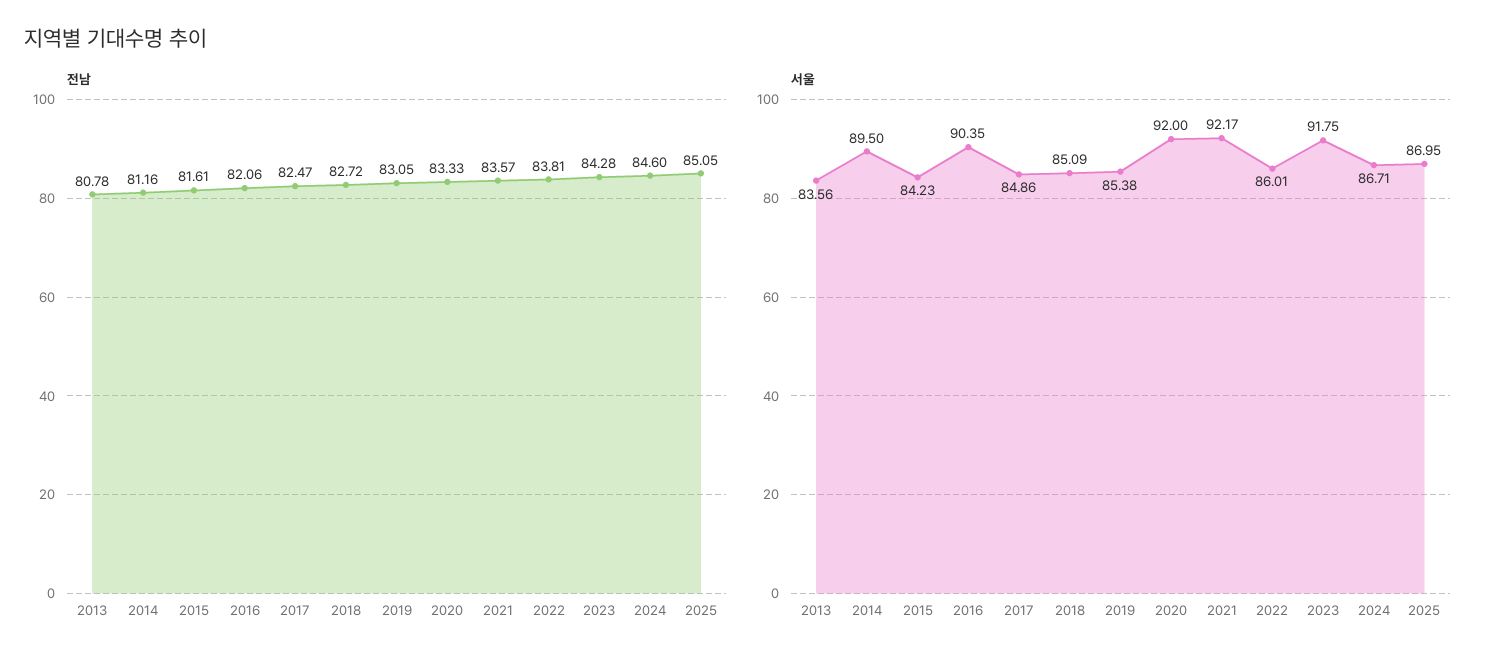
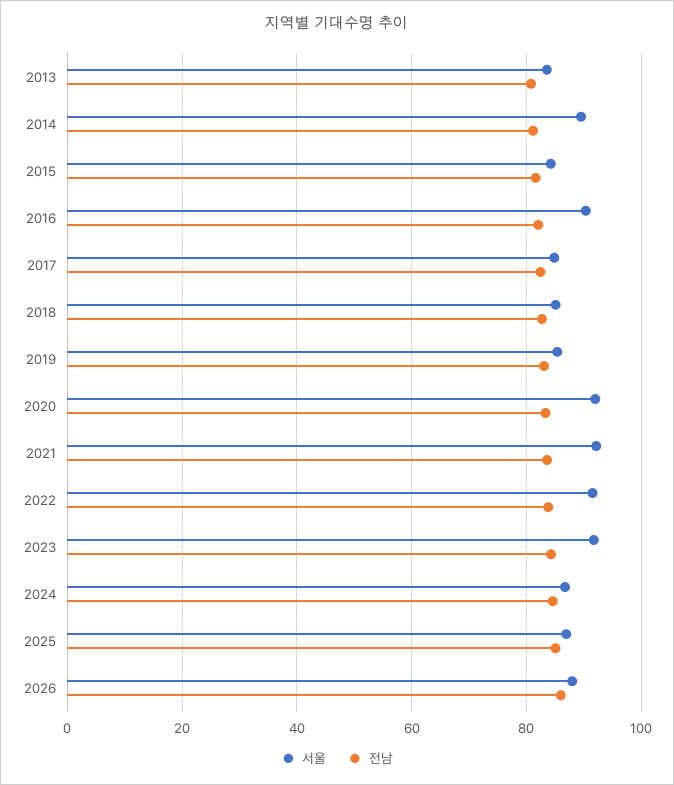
서울, 2022: 86.01 -> 92
서울, 2026: none -> 88
전남, 2026: none -> 86

